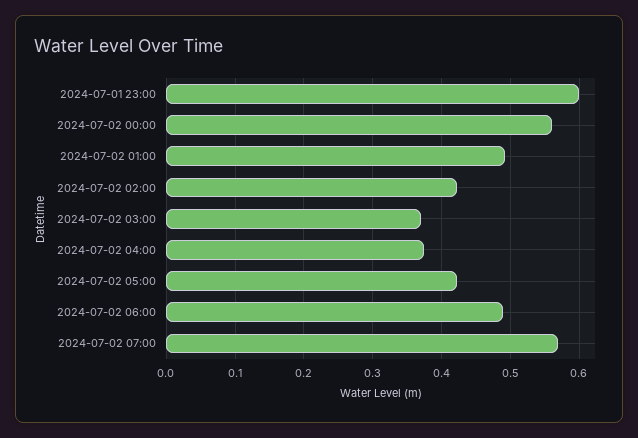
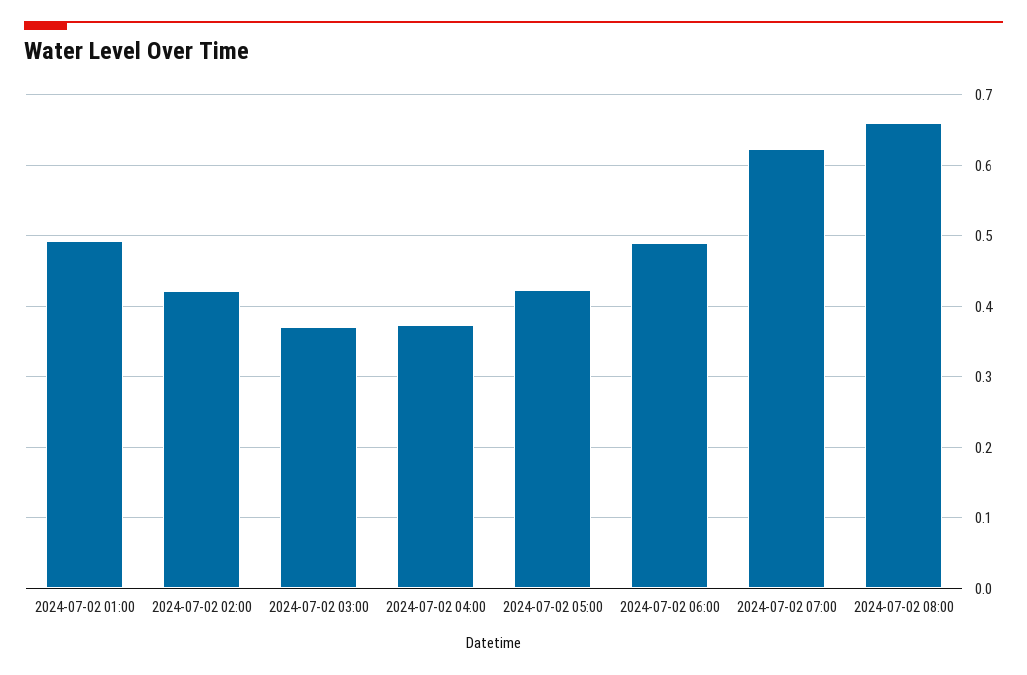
2024-07-01 23:00: 0.6 -> none
2024-07-02 00:00: 0.56 -> none
2024-07-02 07:00: 0.57 -> 0.62
2024-07-02 08:00: none -> 0.66

